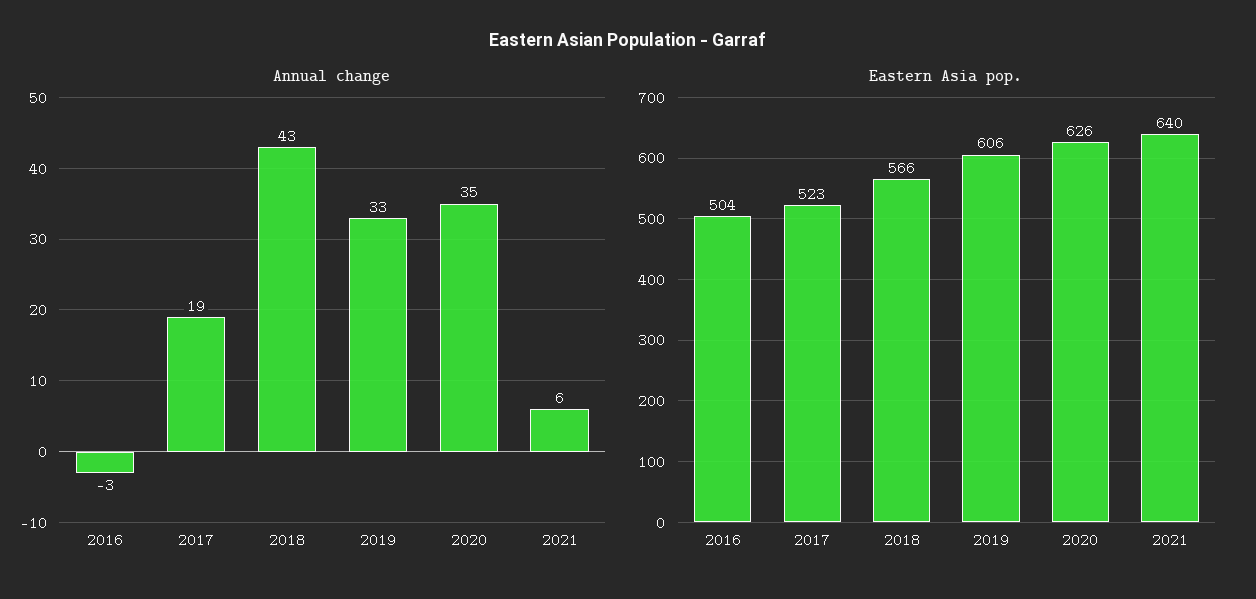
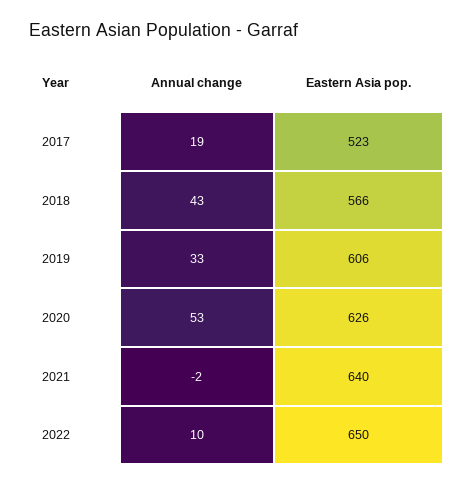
Annual change, 2016: -3 -> none
Annual change, 2020: 35 -> 53
Annual change, 2021: 6 -> -2
Eastern Asia pop., 2016: 504 -> none
Annual change, 2022: none -> 10
Eastern Asia pop., 2022: none -> 650

